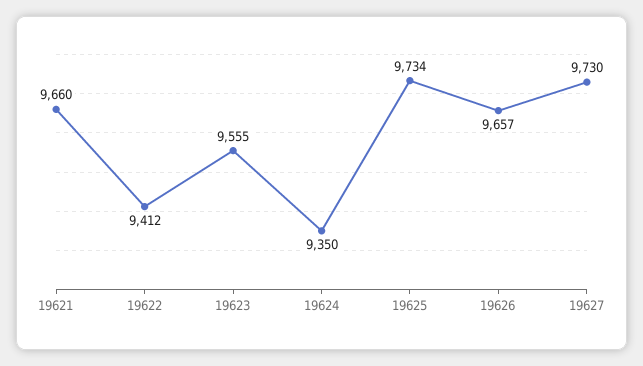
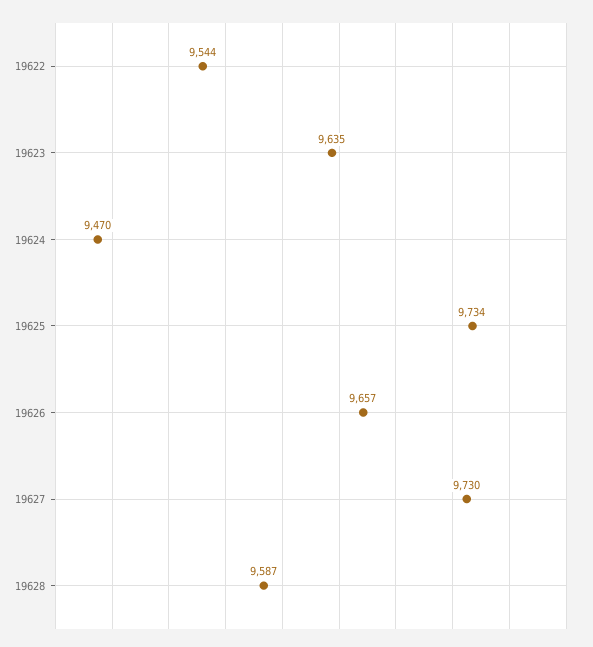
19621: 9660 -> none
19622: 9412 -> 9544
19623: 9555 -> 9635
19624: 9350 -> 9470
19628: none -> 9587

